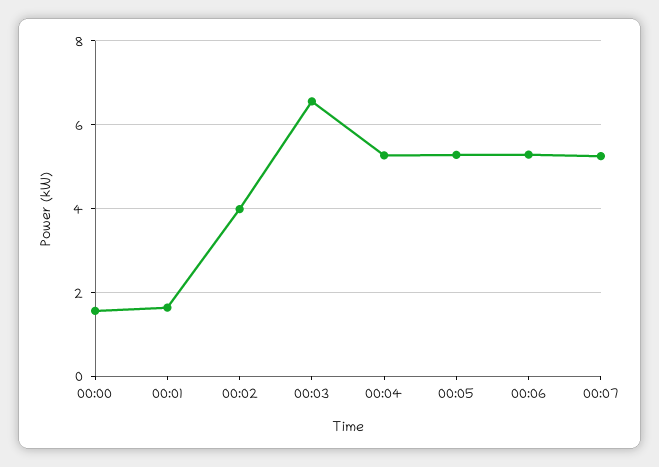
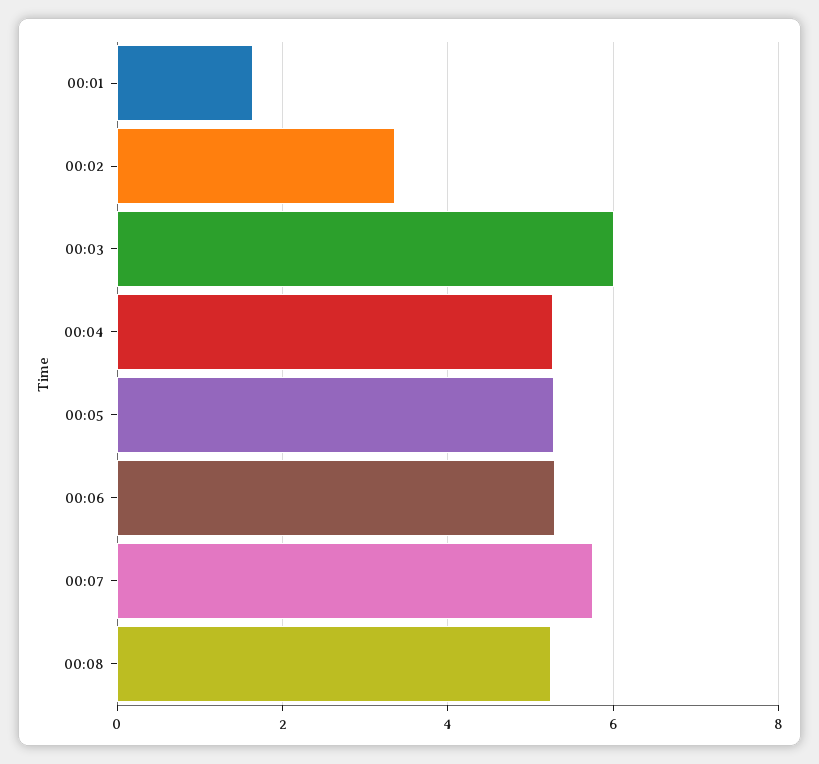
00:00: 1.6 -> none
00:02: 4 -> 3.4
00:03: 6.6 -> 6
00:07: 5.2 -> 5.8
00:08: none -> 5.2

